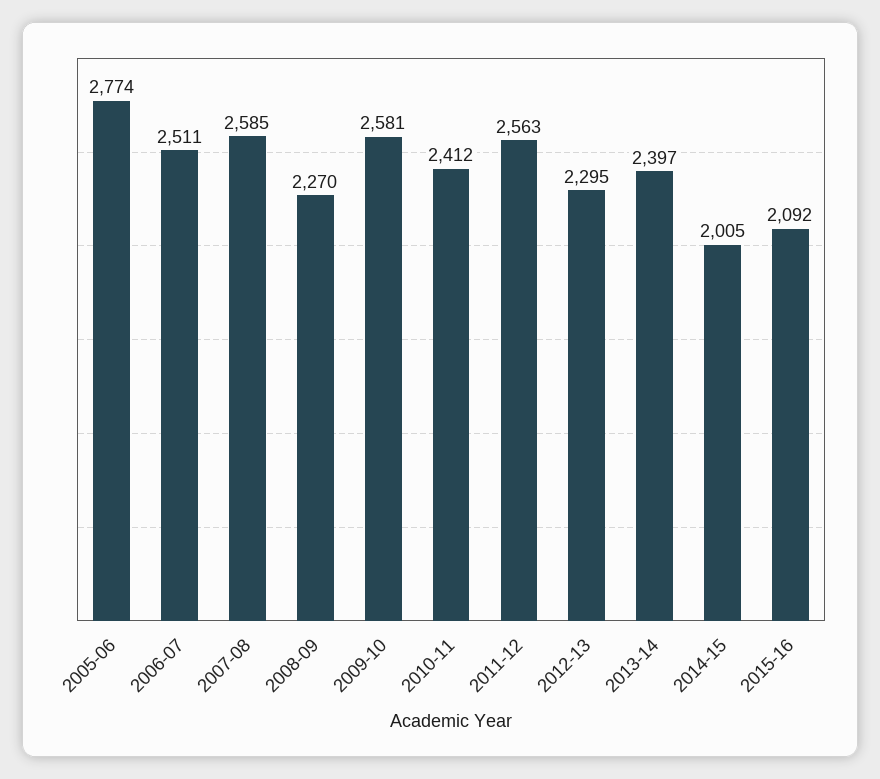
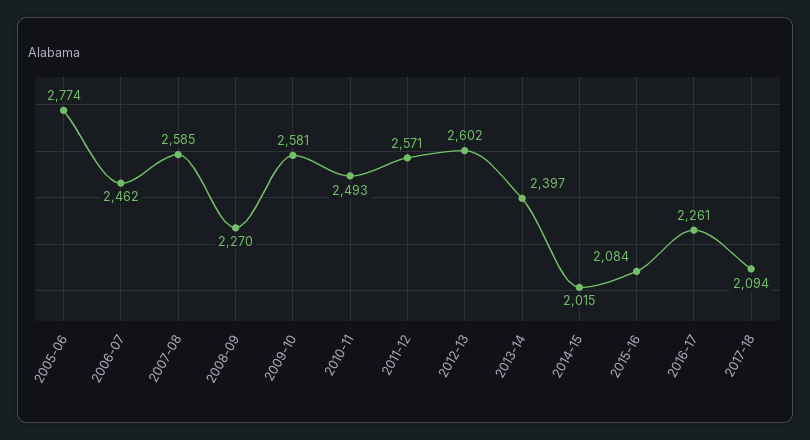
2006-07: 2511 -> 2462
2010-11: 2412 -> 2493
2011-12: 2563 -> 2571
2012-13: 2295 -> 2602
2014-15: 2005 -> 2015
2015-16: 2092 -> 2084
2016-17: none -> 2261
2017-18: none -> 2094

